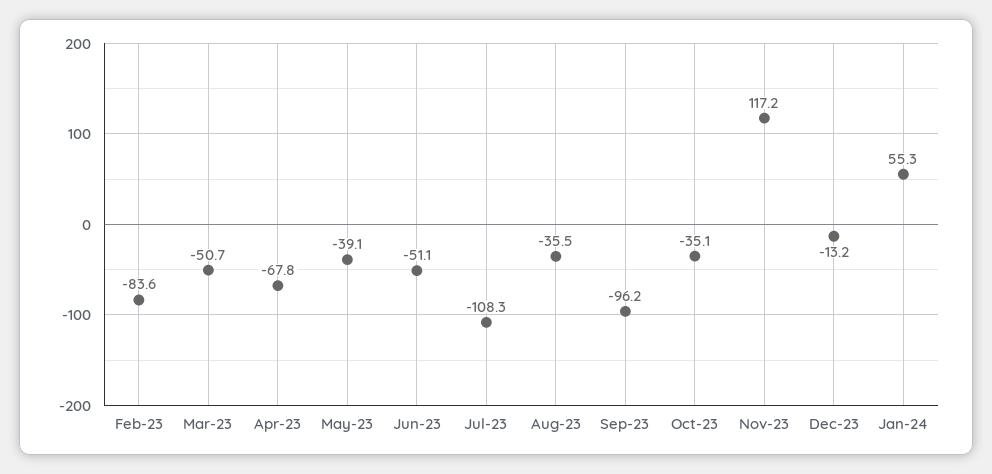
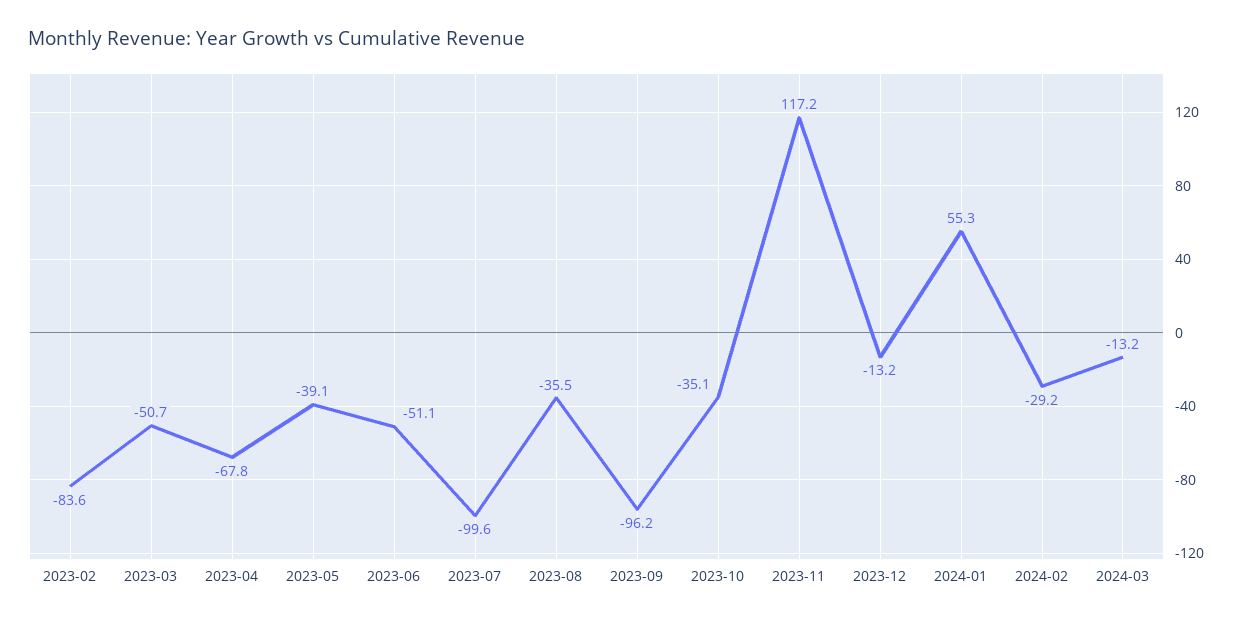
Jul-23: -108.3 -> -99.6
2024-02: none -> -29.2
2024-03: none -> -13.2

